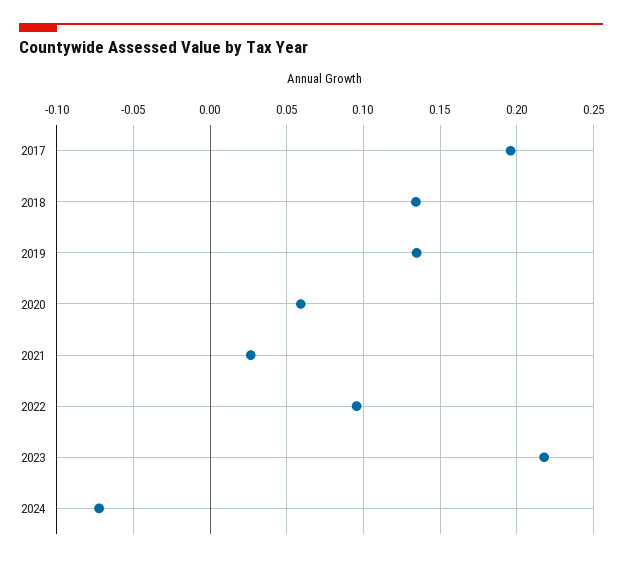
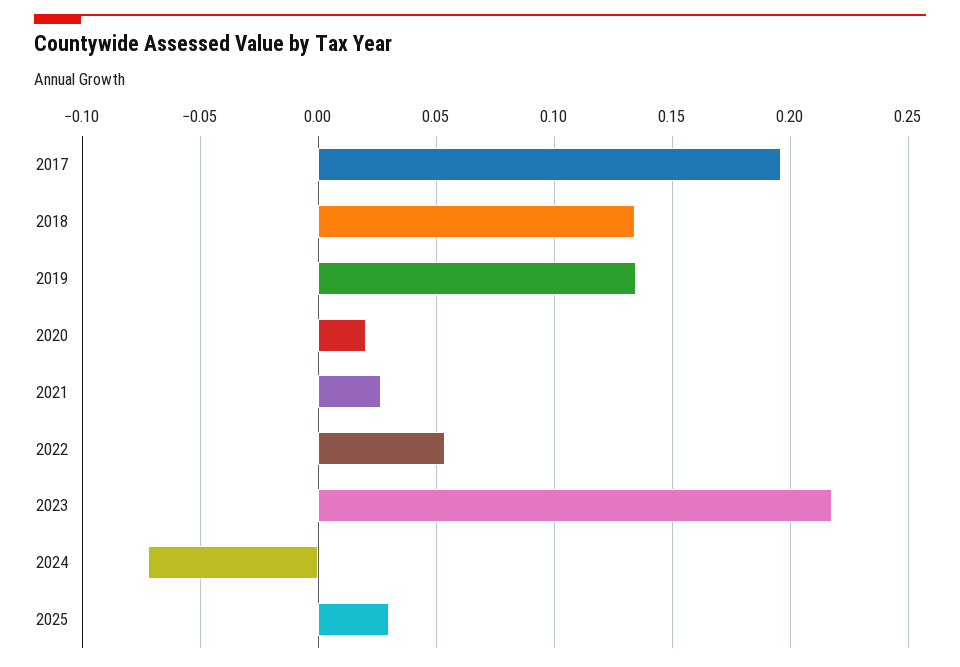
2020: 0.06 -> 0.02
2022: 0.095 -> 0.055
2025: none -> 0.03

